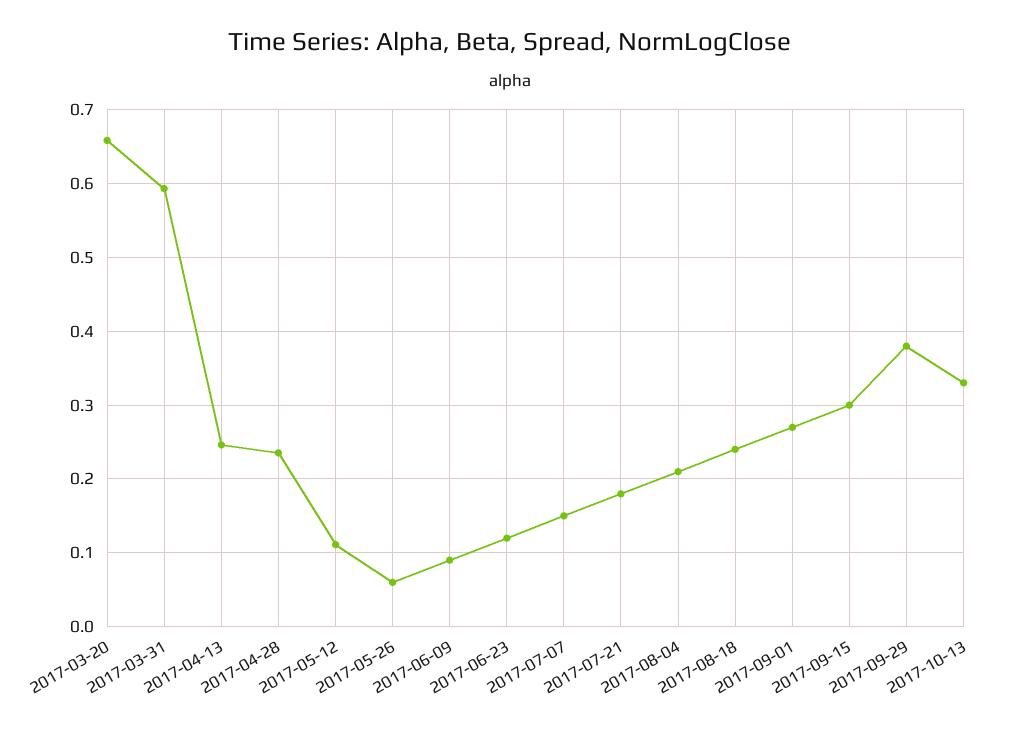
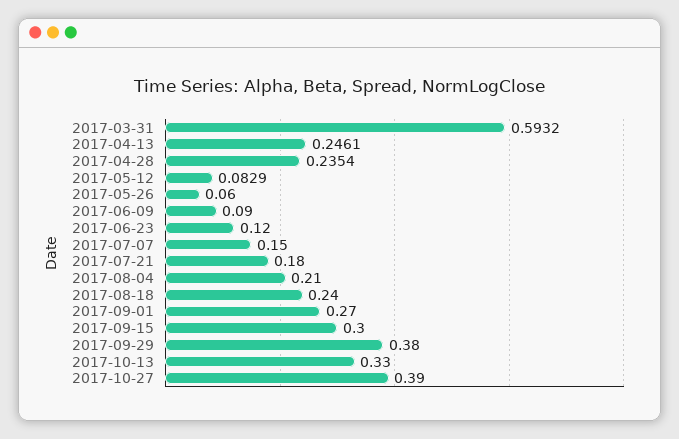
2017-03-20: 0.66 -> none
2017-05-12: 0.11 -> 0.0829
2017-10-27: none -> 0.39

